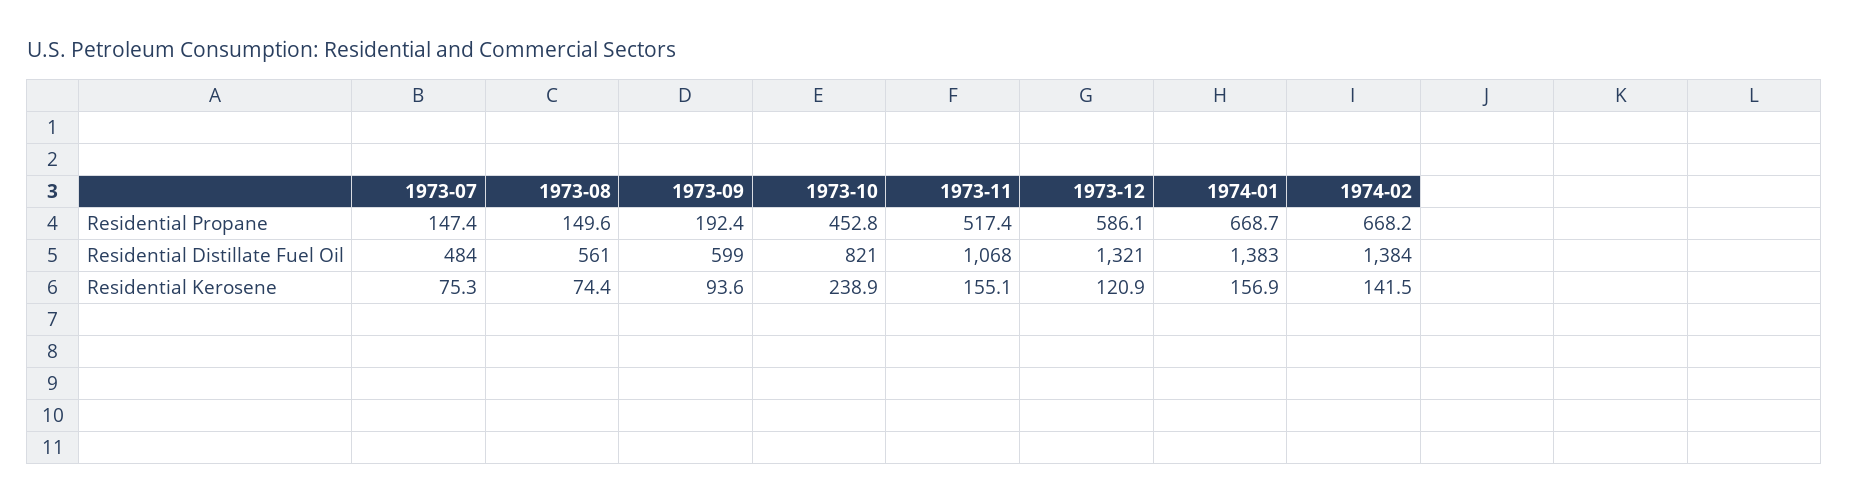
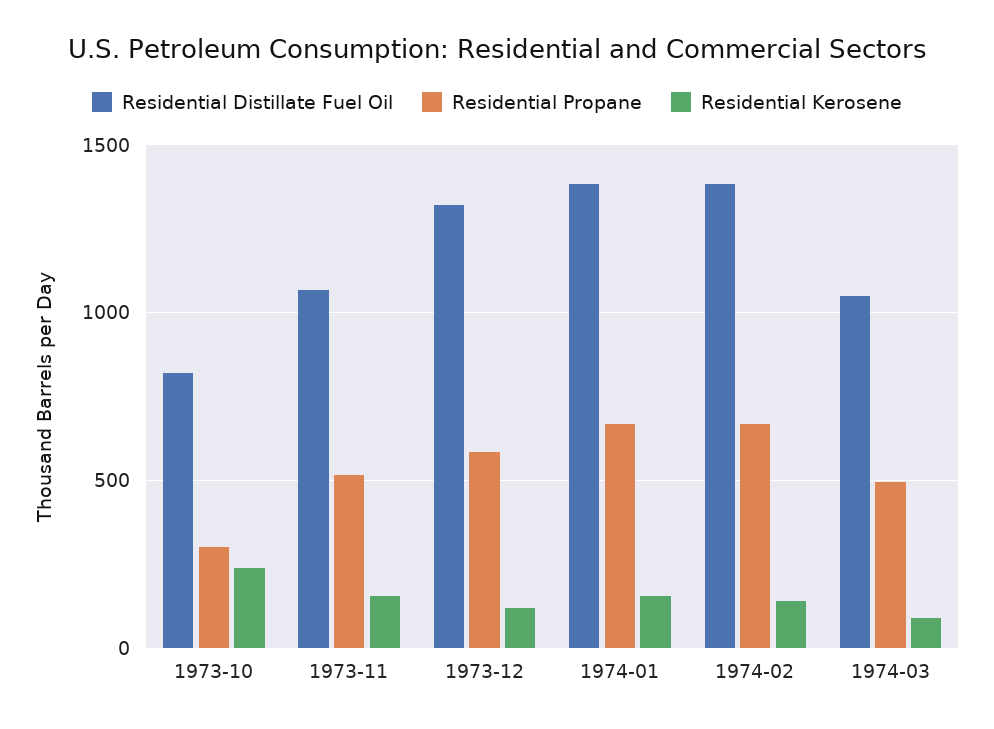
Residential Propane, 1973-07: 147.4 -> none
Residential Propane, 1973-08: 149.6 -> none
Residential Propane, 1973-09: 192.4 -> none
Residential Propane, 1973-10: 452.8 -> 300
Residential Distillate Fuel Oil, 1973-07: 484 -> none
Residential Distillate Fuel Oil, 1973-08: 561 -> none
Residential Distillate Fuel Oil, 1973-09: 599 -> none
Residential Kerosene, 1973-07: 75.3 -> none
Residential Kerosene, 1973-08: 74.4 -> none
Residential Kerosene, 1973-09: 93.6 -> none
Residential Distillate Fuel Oil, 1974-03: none -> 1050
Residential Propane, 1974-03: none -> 500
Residential Kerosene, 1974-03: none -> 100

